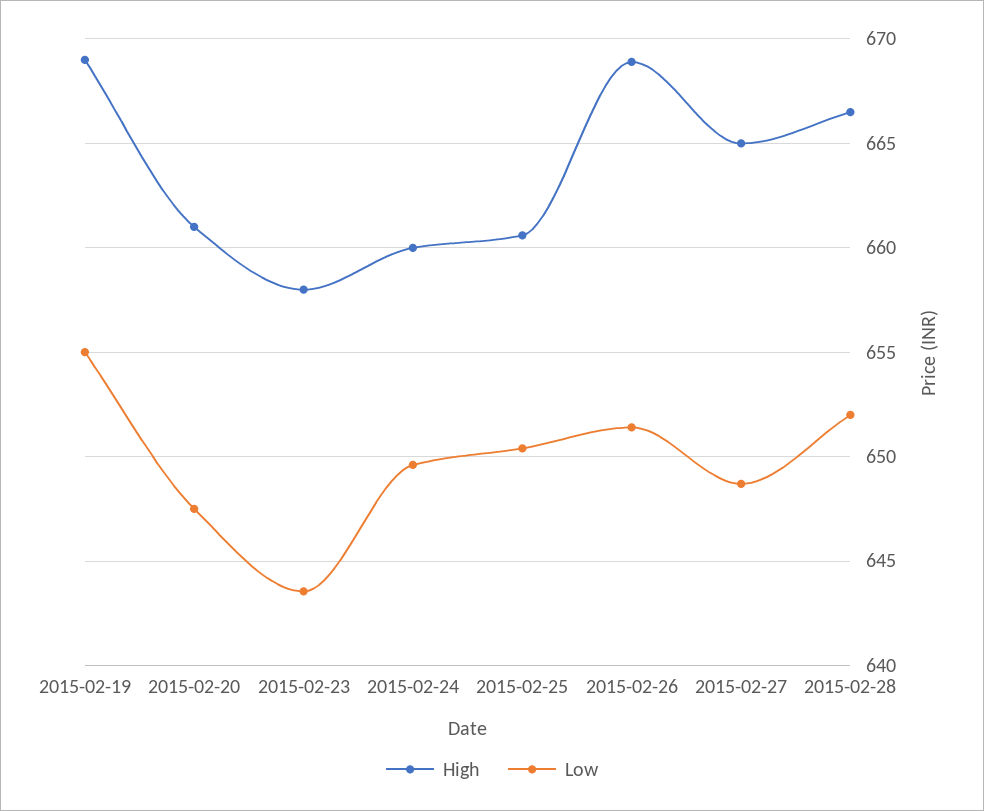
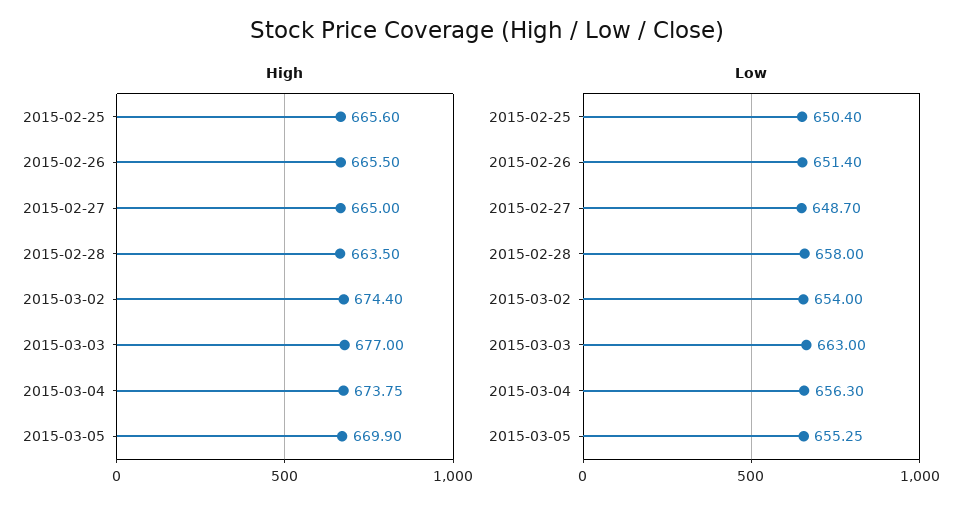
High, 2015-02-19: 669 -> none
Low, 2015-02-19: 655 -> none
High, 2015-02-20: 661 -> none
Low, 2015-02-20: 647.5 -> none
High, 2015-02-23: 658 -> none
Low, 2015-02-23: 643.5 -> none
High, 2015-02-24: 660 -> none
Low, 2015-02-24: 649.5 -> none
High, 2015-02-25: 660.5 -> 665.6
High, 2015-02-26: 669 -> 665.5
High, 2015-02-28: 666.5 -> 663.5
Low, 2015-02-28: 652 -> 658
High, 2015-03-02: none -> 674.4
High, 2015-03-03: none -> 677
High, 2015-03-04: none -> 673.75
High, 2015-03-05: none -> 669.9
Low, 2015-03-02: none -> 654
Low, 2015-03-03: none -> 663
Low, 2015-03-04: none -> 656.3
Low, 2015-03-05: none -> 655.25

